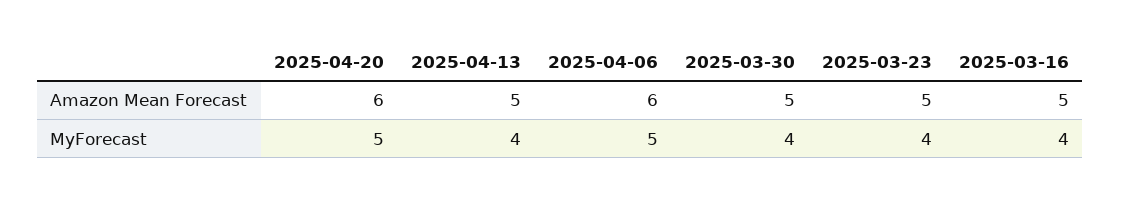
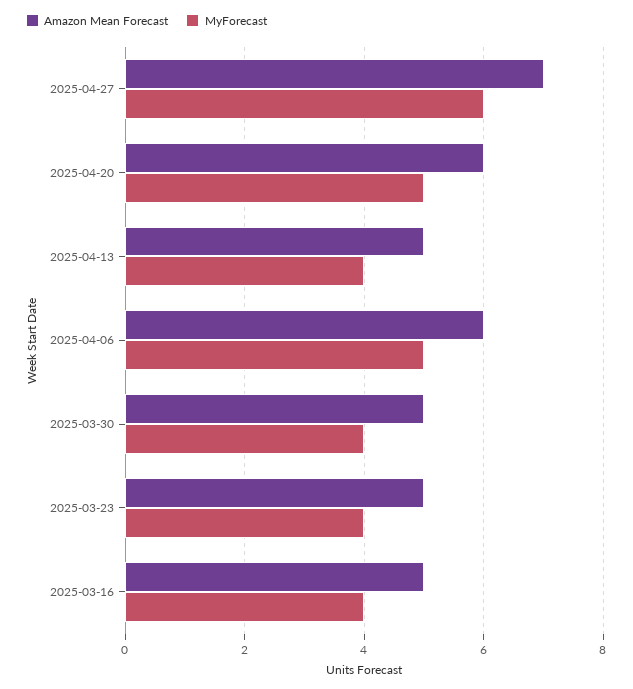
Amazon Mean Forecast, 2025-04-27: none -> 7
MyForecast, 2025-04-27: none -> 6

